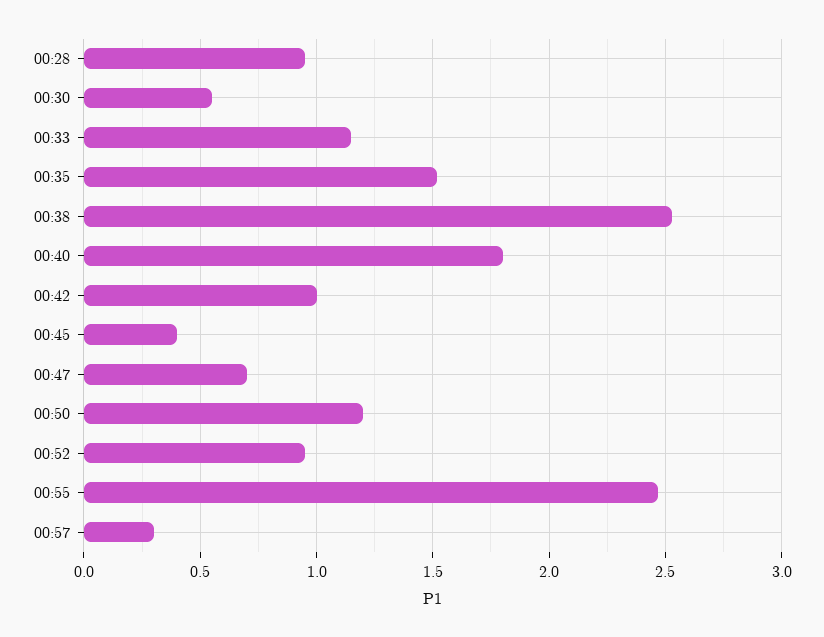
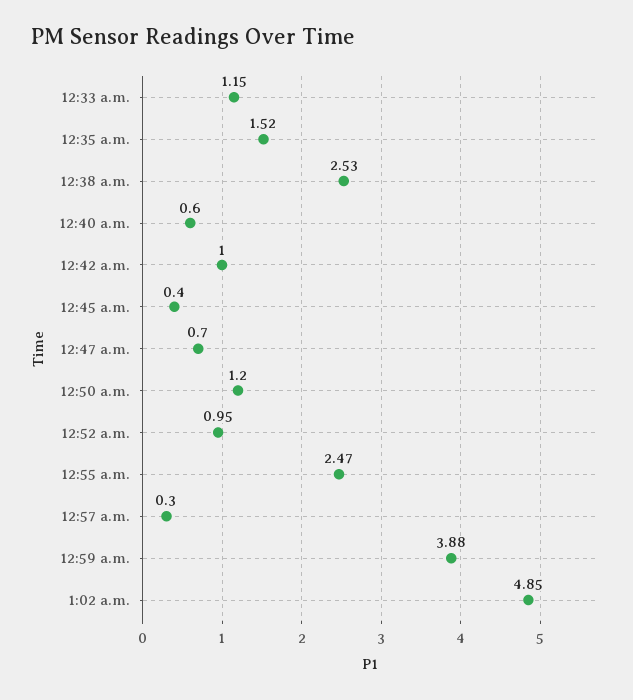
00:28: 0.95 -> none
00:30: 0.55 -> none
00:40: 1.8 -> 0.6
12:59 a.m.: none -> 3.88
1:02 a.m.: none -> 4.85

